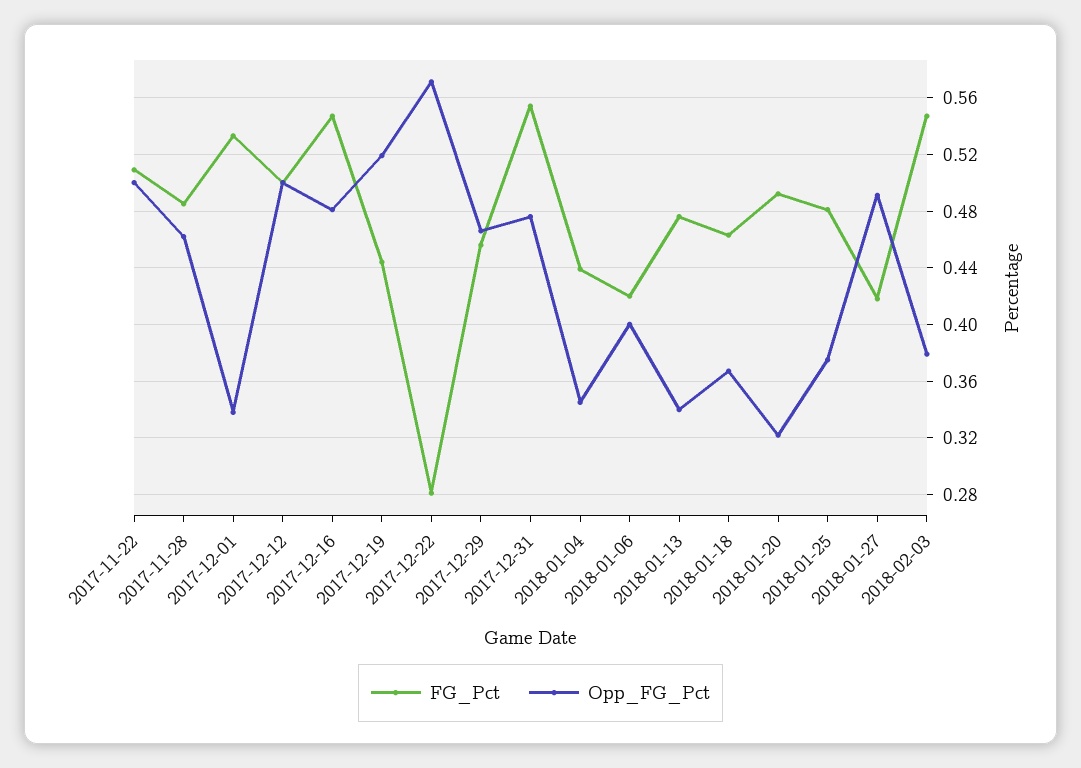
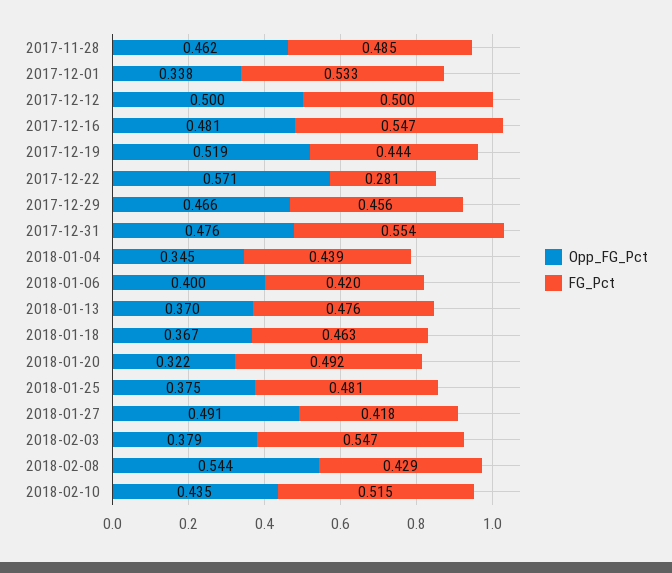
FG_Pct, 2017-11-22: 0.51 -> none
Opp_FG_Pct, 2017-11-22: 0.5 -> none
Opp_FG_Pct, 2018-01-13: 0.34 -> 0.37
Opp_FG_Pct, 2018-02-08: none -> 0.544
FG_Pct, 2018-02-08: none -> 0.429
Opp_FG_Pct, 2018-02-10: none -> 0.435
FG_Pct, 2018-02-10: none -> 0.515

